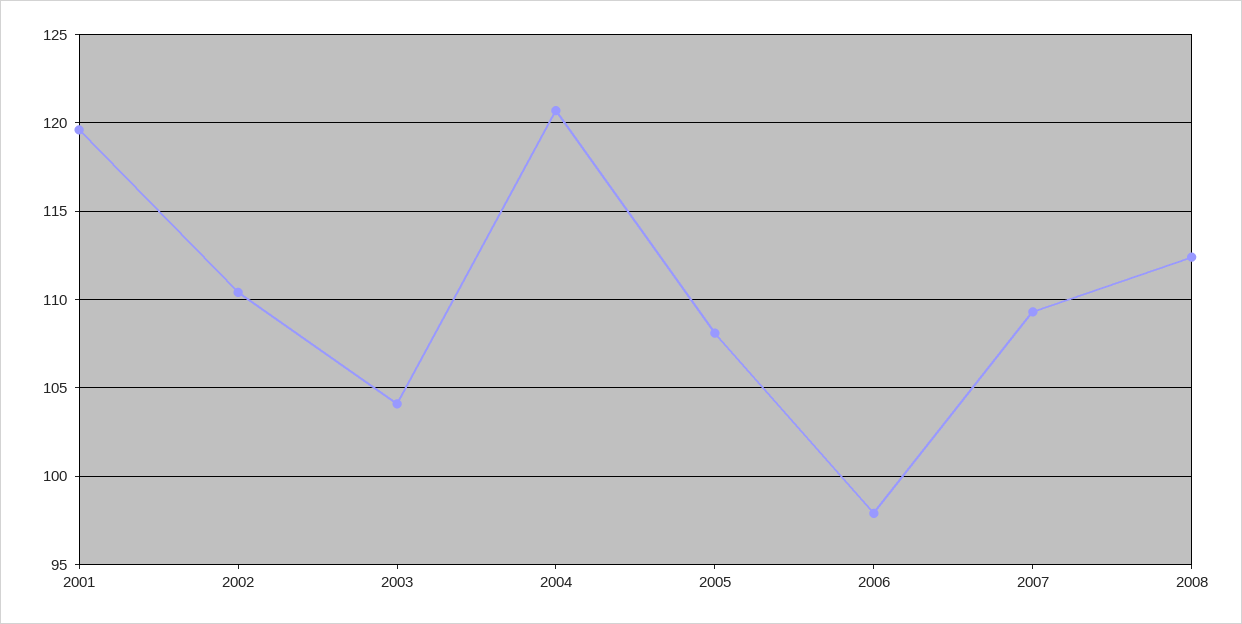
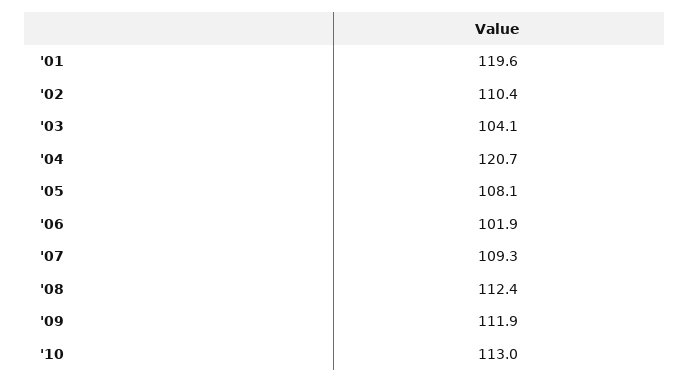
2006: 98 -> 101.9
'09: none -> 111.9
'10: none -> 113

